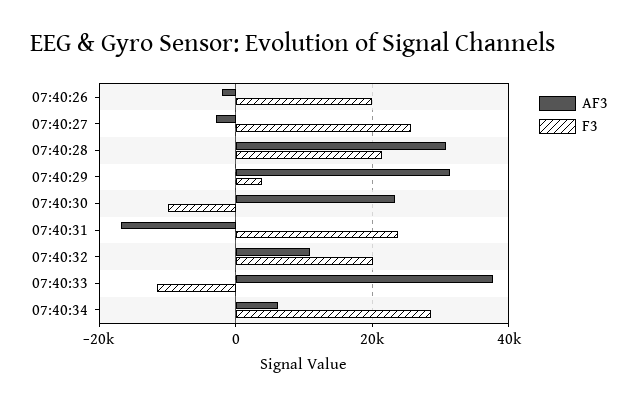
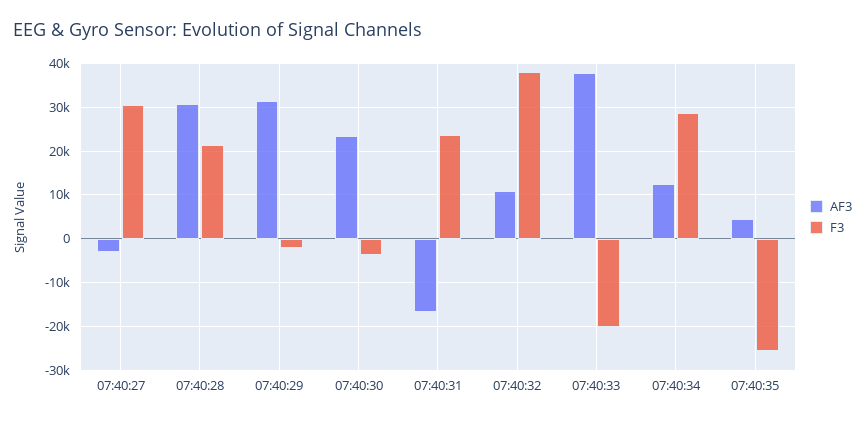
AF3, 07:40:26: -2000 -> none
F3, 07:40:26: 20000 -> none
F3, 07:40:27: 26000 -> 30000
F3, 07:40:29: 4000 -> -2000
F3, 07:40:30: -10000 -> -4000
F3, 07:40:32: 20000 -> 38000
F3, 07:40:33: -12000 -> -20000
AF3, 07:40:34: 6000 -> 12000
AF3, 07:40:35: none -> 4000
F3, 07:40:35: none -> -26000

